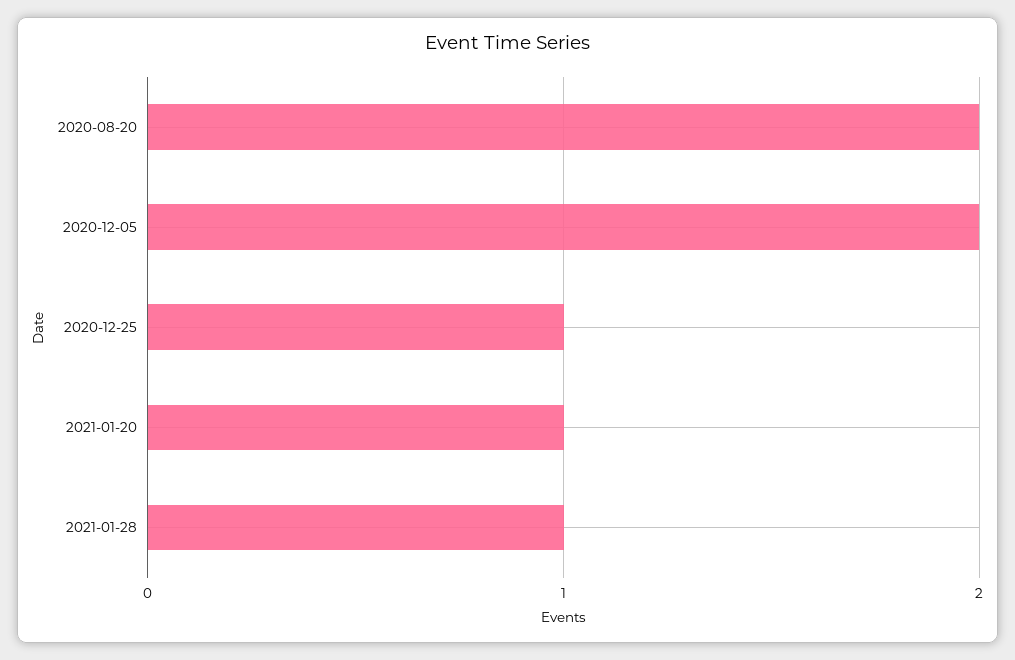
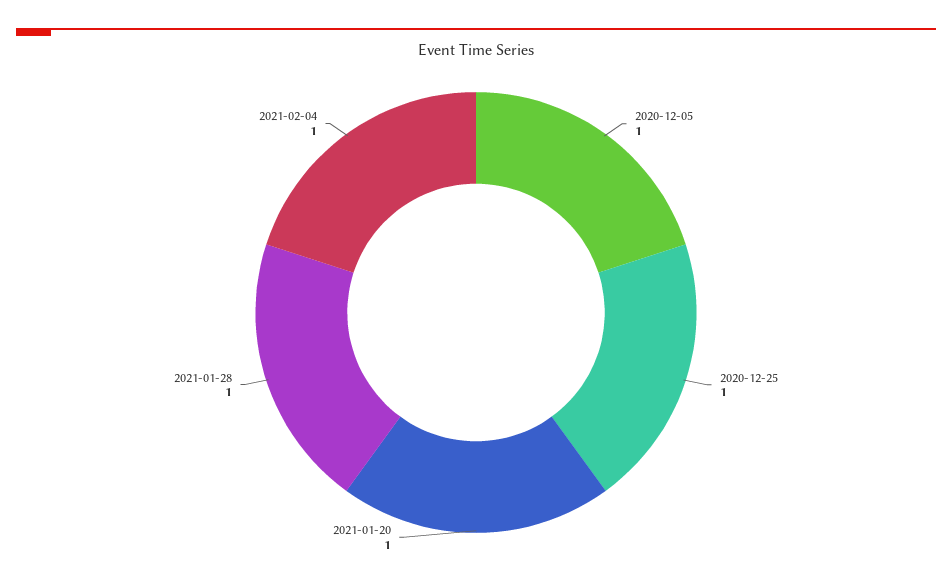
2020-08-20: 2 -> none
2020-12-05: 2 -> 1
2021-02-04: none -> 1

